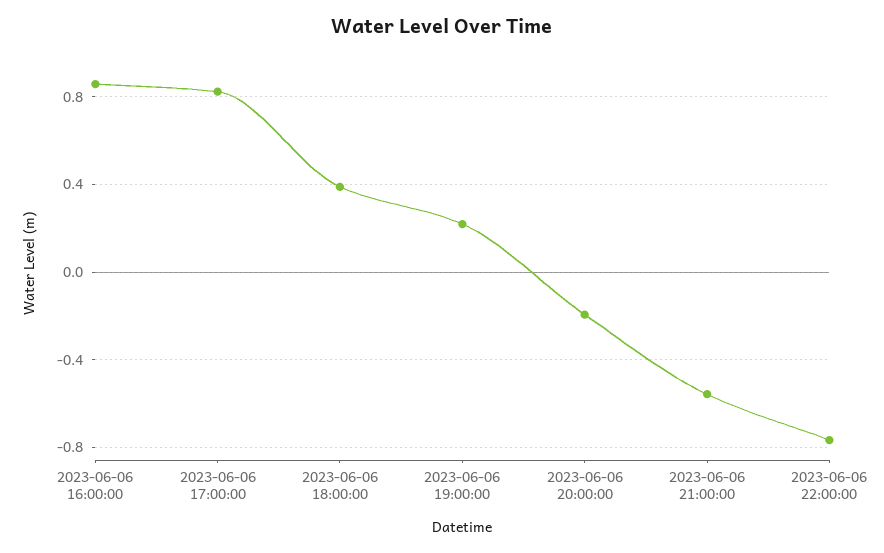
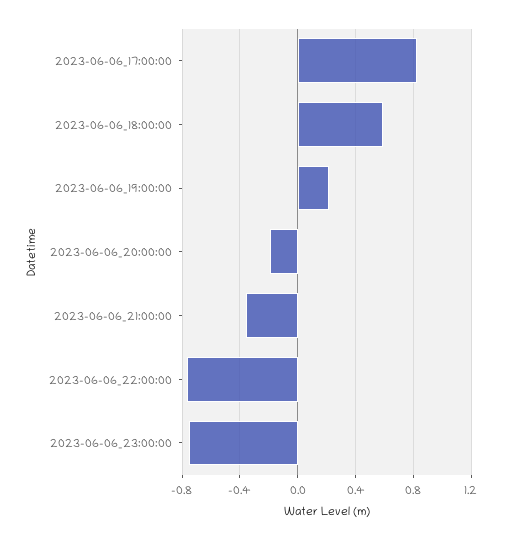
2023-06-06 16:00:00: 0.85 -> none
2023-06-06 18:00:00: 0.4 -> 0.6
2023-06-06 21:00:00: -0.55 -> -0.35
2023-06-06_23:00:00: none -> -0.75

